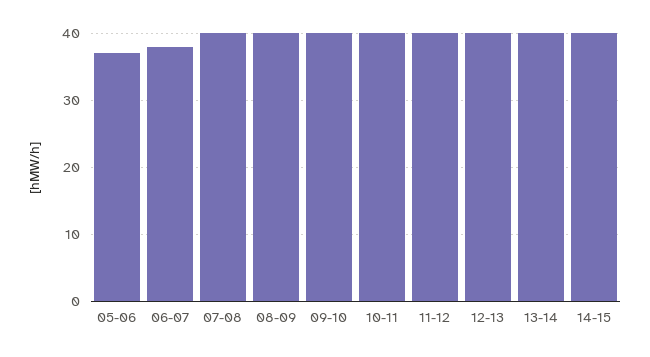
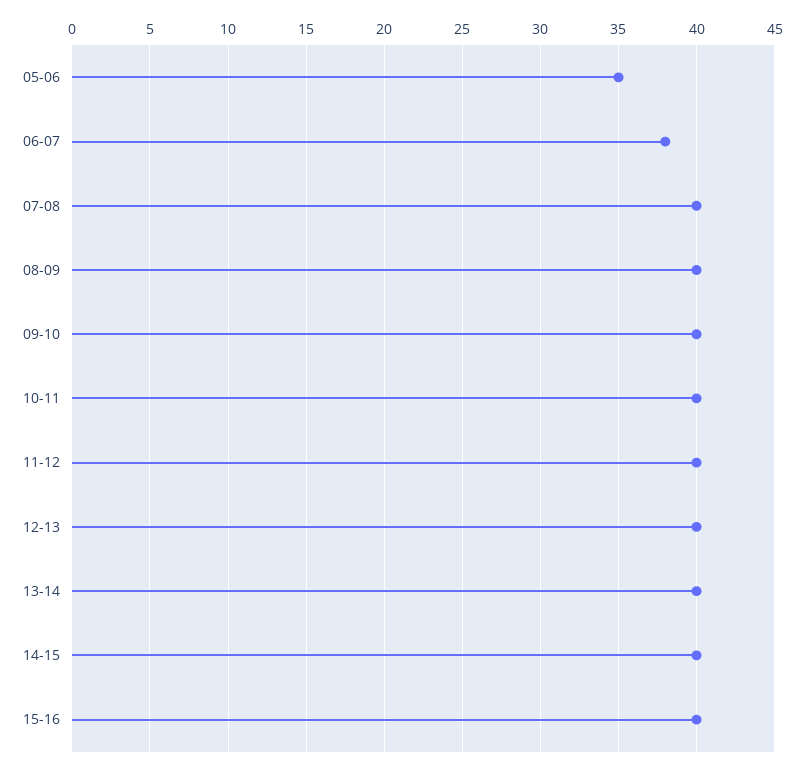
05-06: 37 -> 35
15-16: none -> 40

